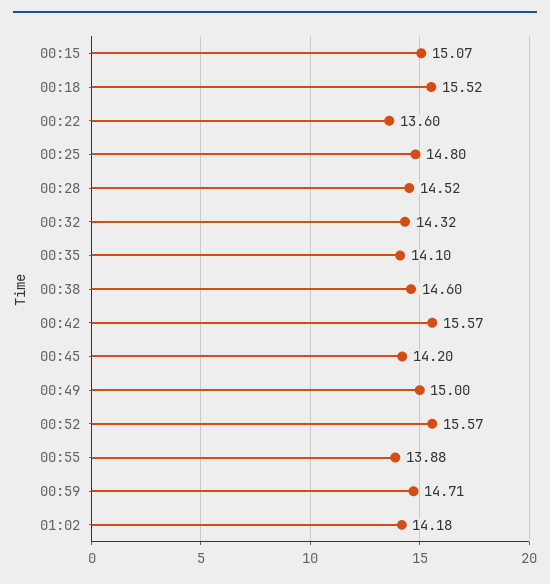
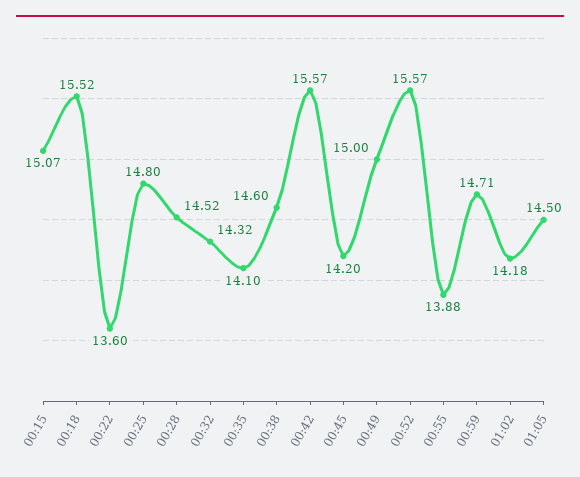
01:05: none -> 14.5

